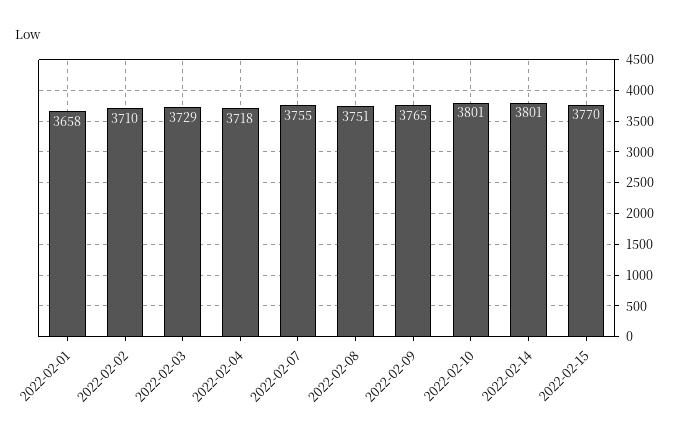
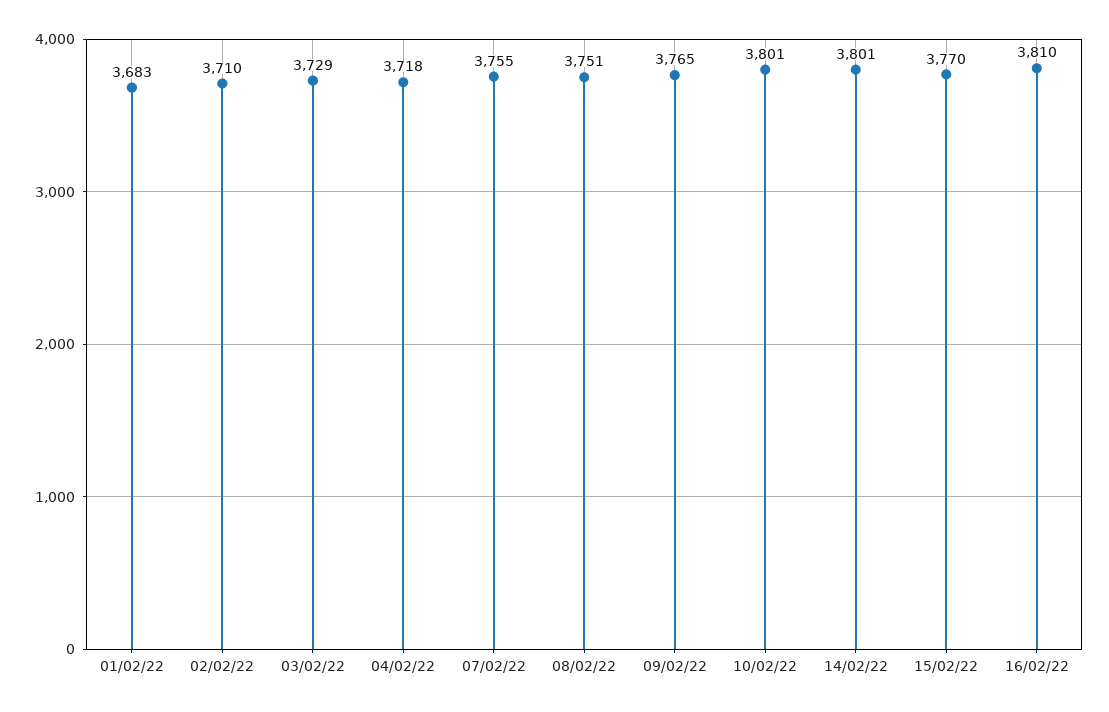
2022-02-01: 3658 -> 3683
16/02/22: none -> 3810

